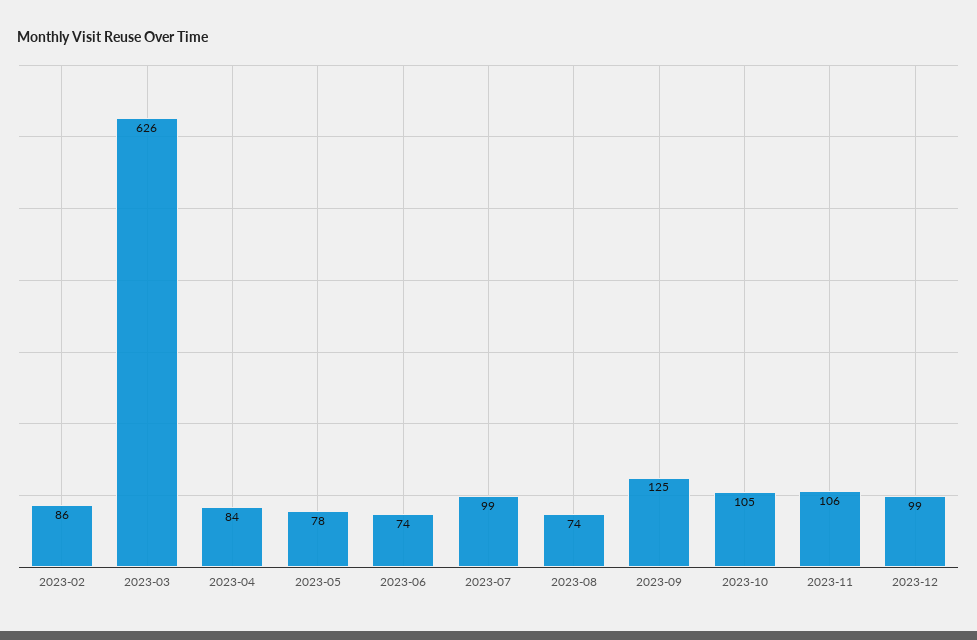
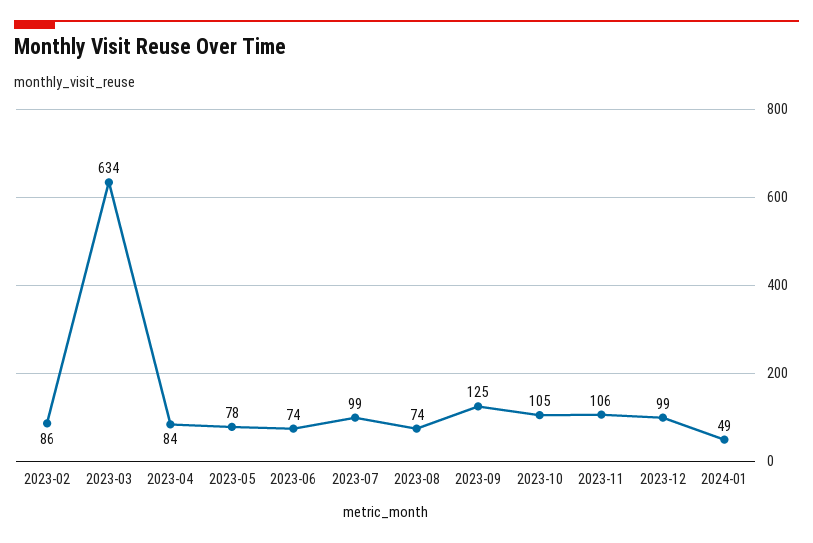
2023-03: 626 -> 634
2024-01: none -> 49

